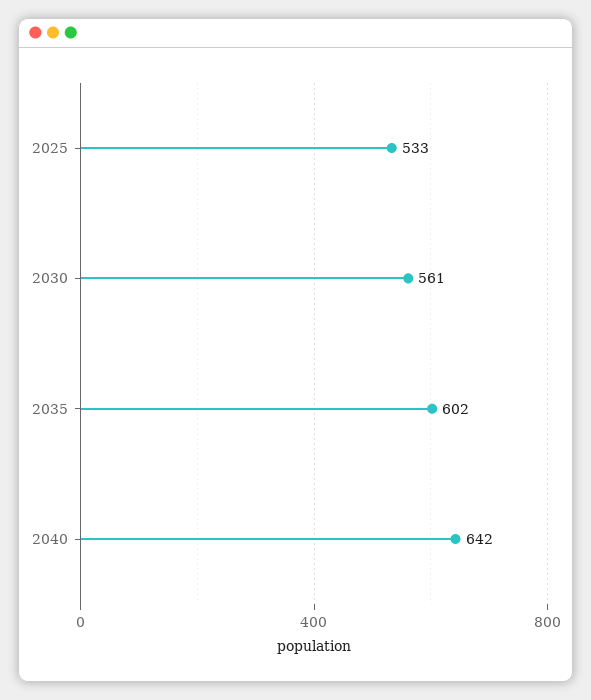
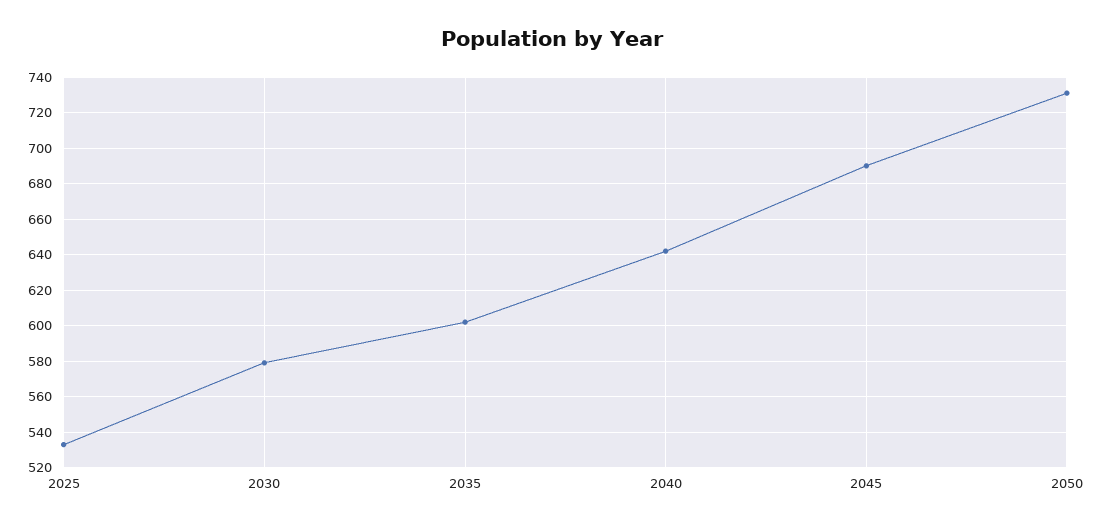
2030: 561 -> 580
2045: none -> 690
2050: none -> 730

